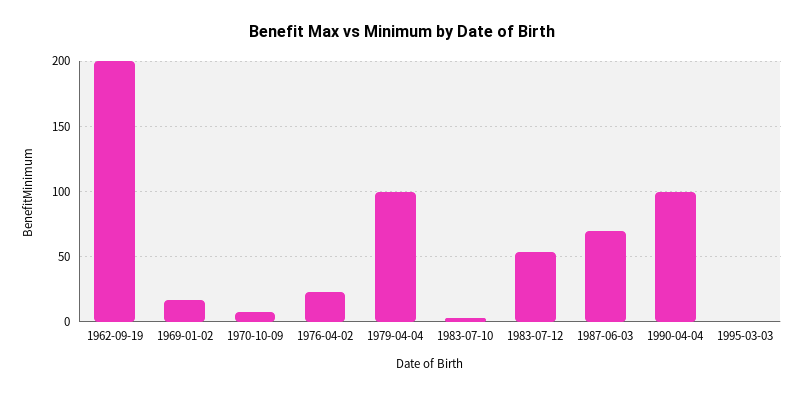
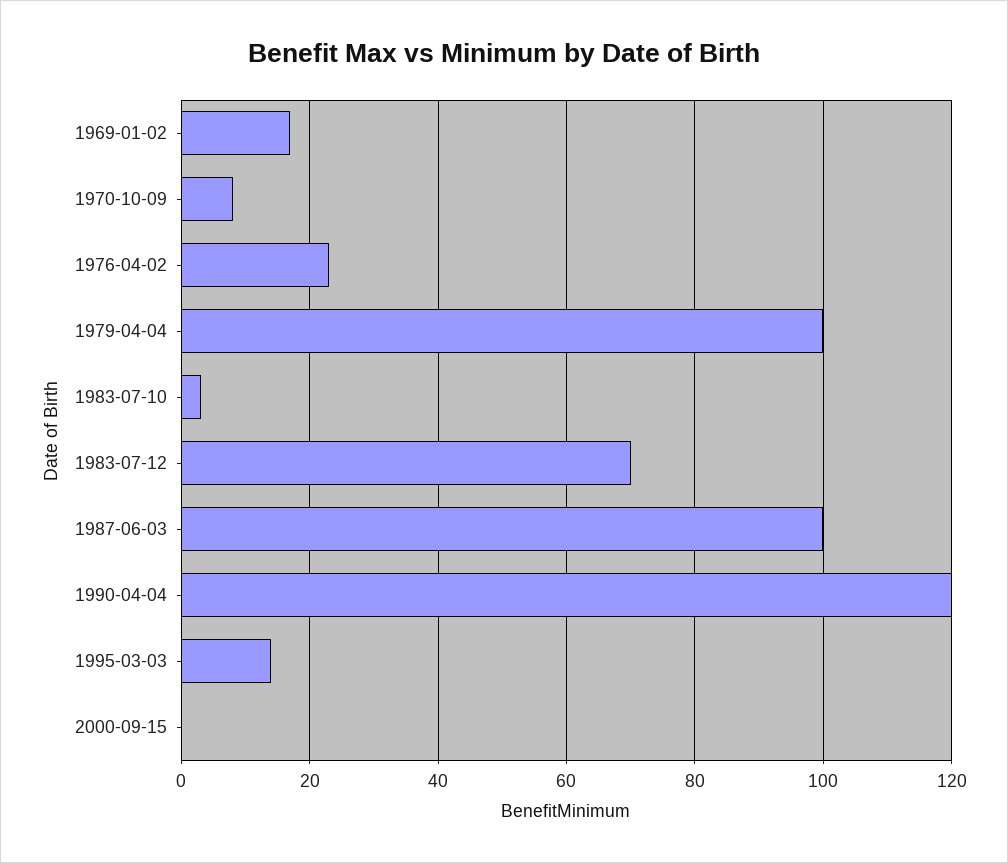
1962-09-19: 200 -> none
1983-07-12: 55 -> 70
1987-06-03: 70 -> 100
1990-04-04: 100 -> 120
1995-03-03: 0 -> 15
2000-09-15: none -> 0

